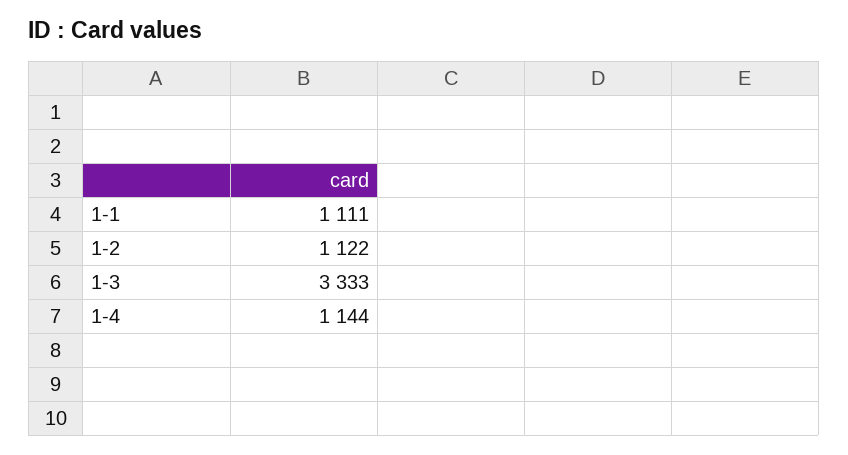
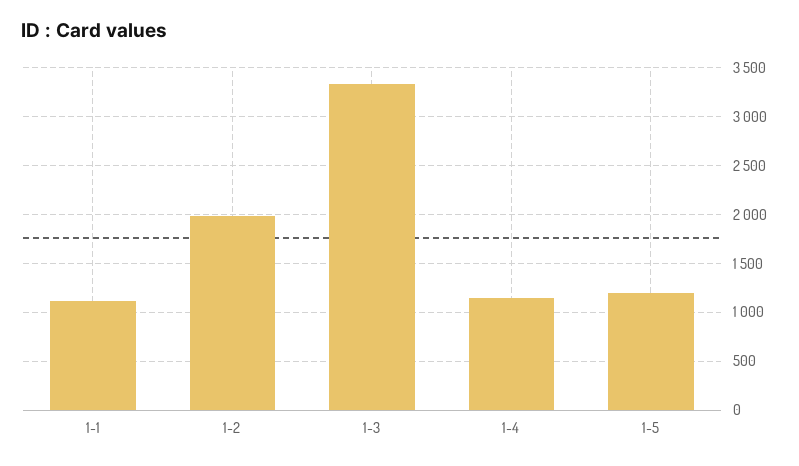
1-2: 1122 -> 2000
1-5: none -> 1200

